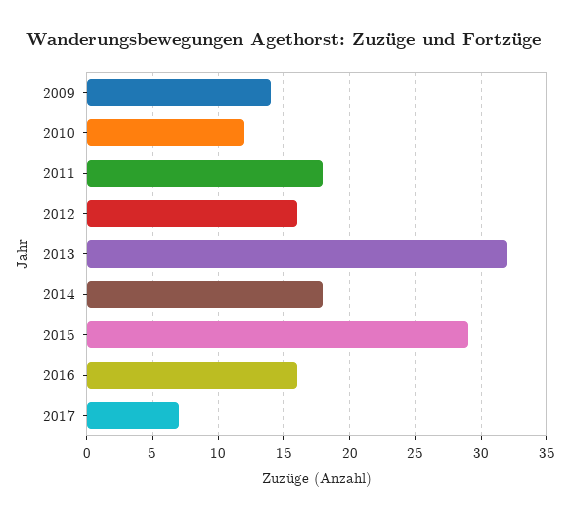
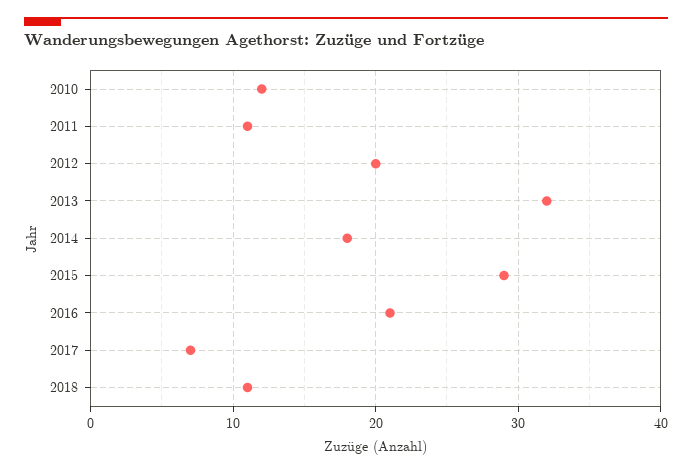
2009: 14 -> none
2011: 18 -> 11
2012: 16 -> 20
2016: 16 -> 21
2018: none -> 11

